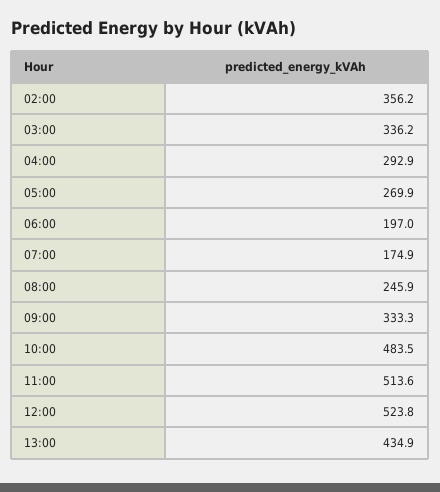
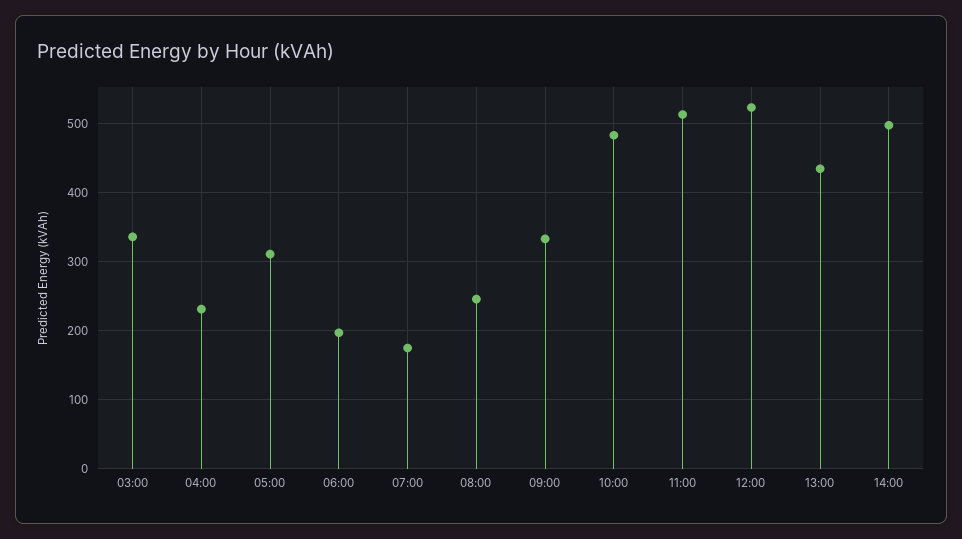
02:00: 356.2 -> none
04:00: 292.9 -> 230
05:00: 269.9 -> 310
14:00: none -> 500

